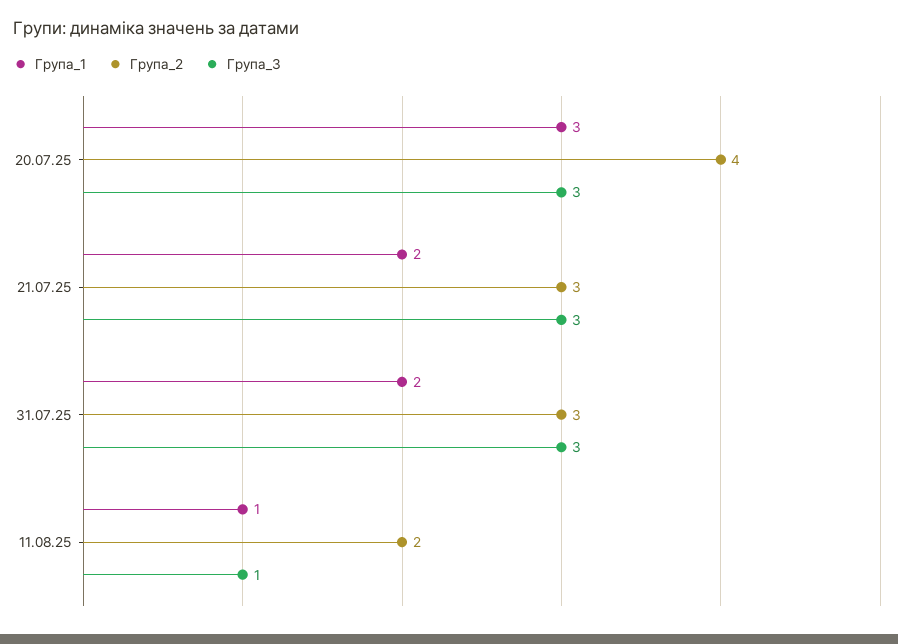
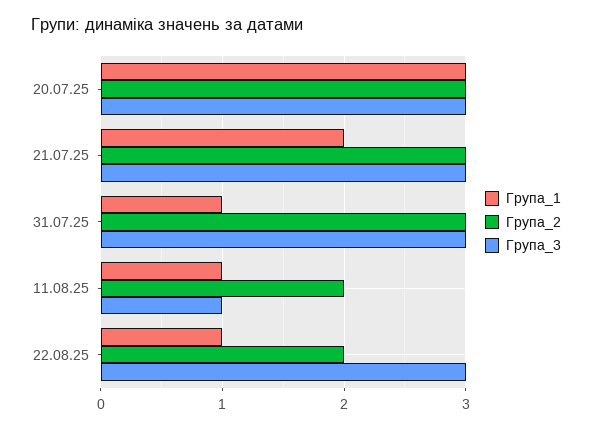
Група_2, 20.07.25: 4 -> 3
Група_1, 31.07.25: 2 -> 1
Група_1, 22.08.25: none -> 1
Група_2, 22.08.25: none -> 2
Група_3, 22.08.25: none -> 3

